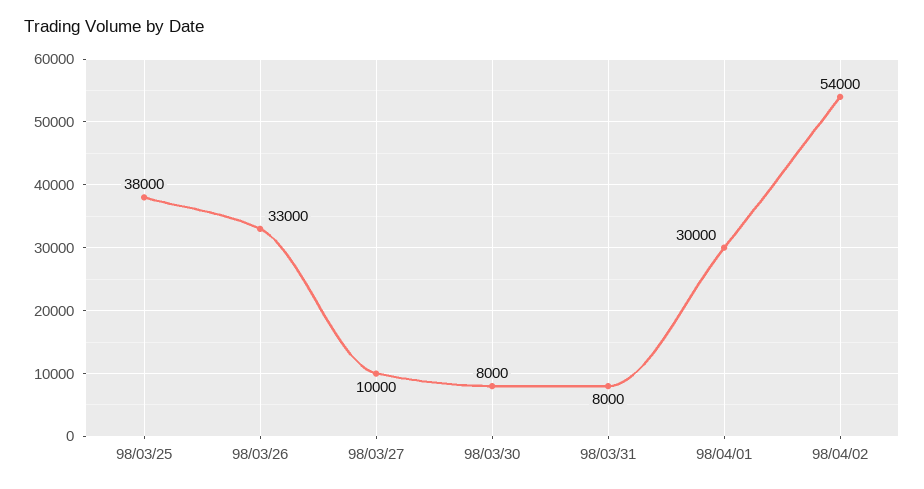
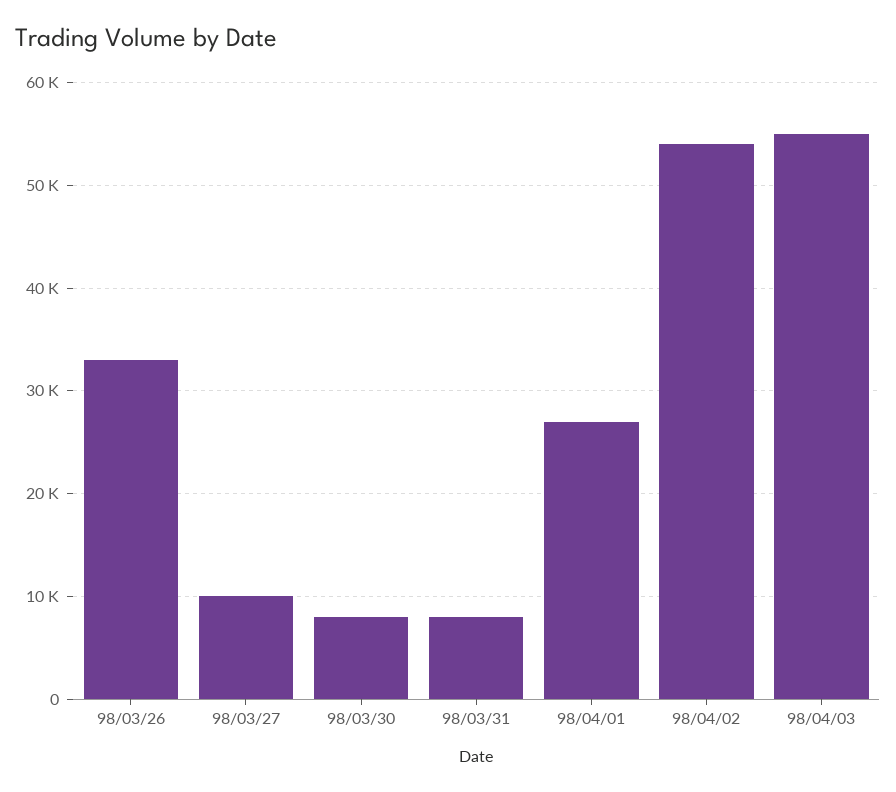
98/03/25: 38000 -> none
98/04/01: 30000 -> 27000
98/04/03: none -> 55000

